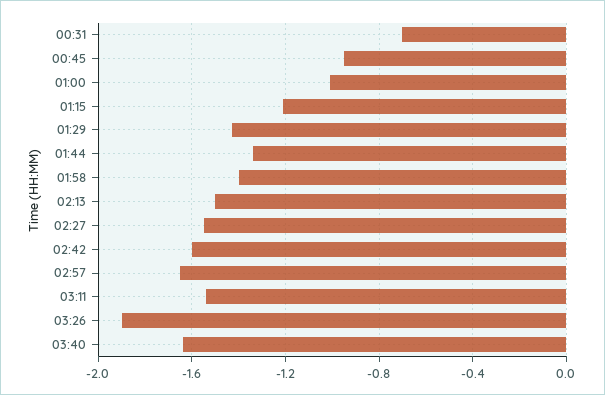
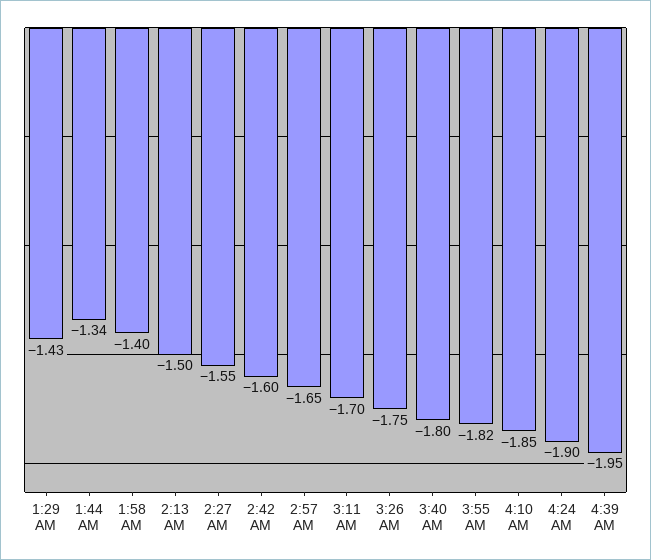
00:31: -0.7 -> none
00:45: -0.95 -> none
01:00: -1 -> none
01:15: -1.2 -> none
03:11: -1.55 -> -1.7
03:26: -1.9 -> -1.75
03:40: -1.65 -> -1.8
3:55 AM: none -> -1.82
4:10 AM: none -> -1.85
4:24 AM: none -> -1.9
4:39 AM: none -> -1.95

